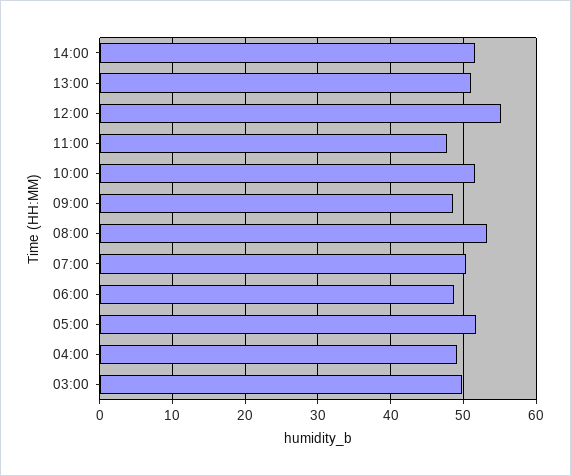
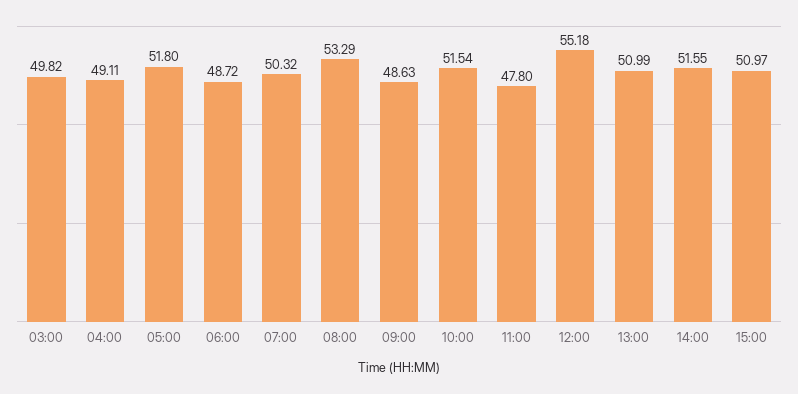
15:00: none -> 50.97

